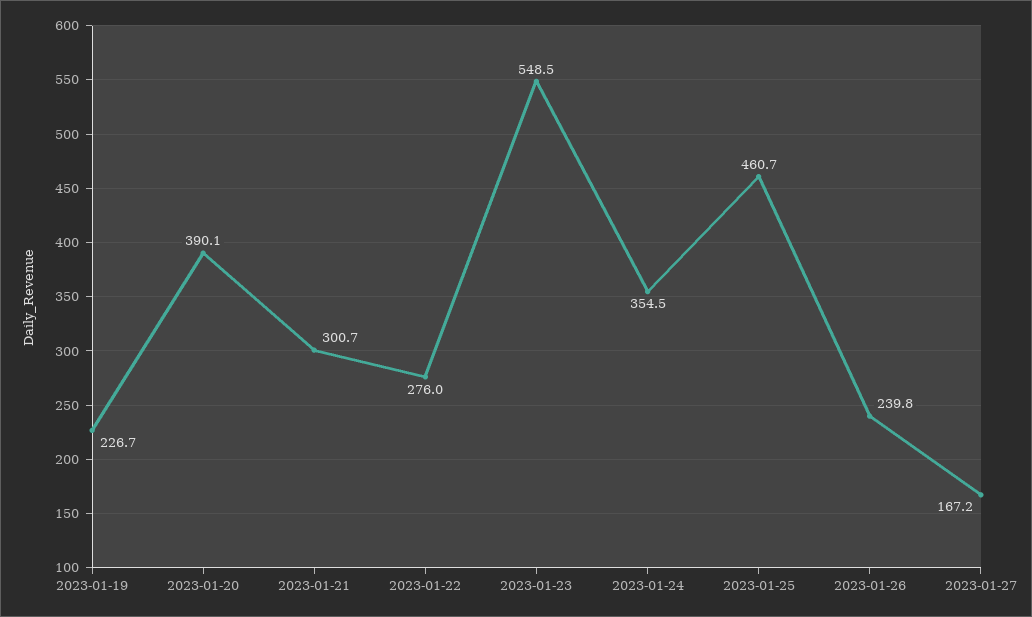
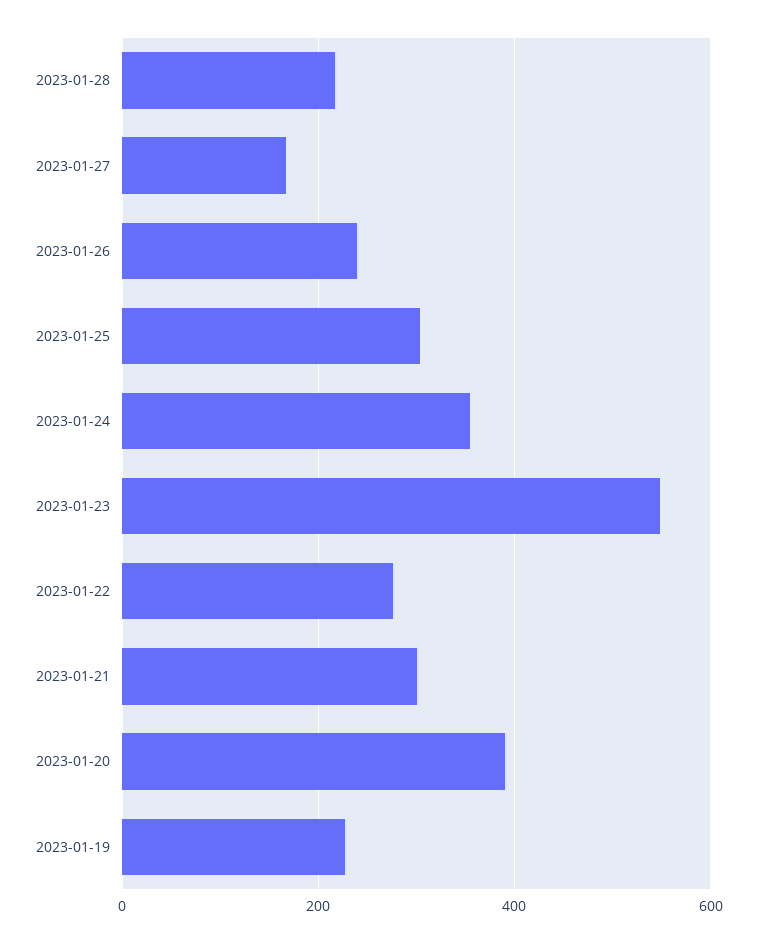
2023-01-25: 460.7 -> 300
2023-01-28: none -> 220

